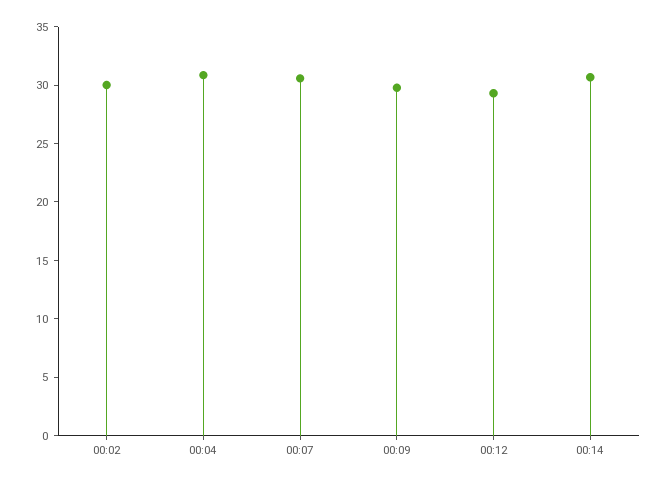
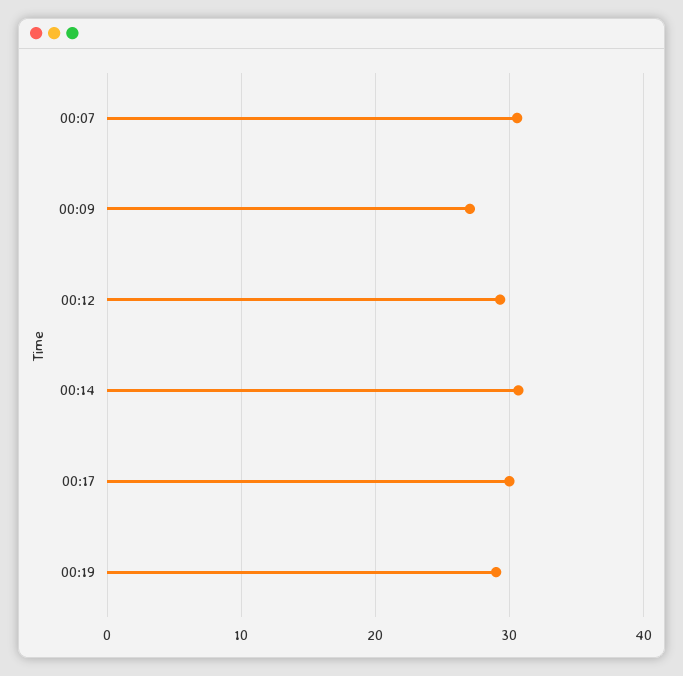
00:02: 30 -> none
00:04: 31 -> none
00:09: 30 -> 27
00:17: none -> 30
00:19: none -> 29

